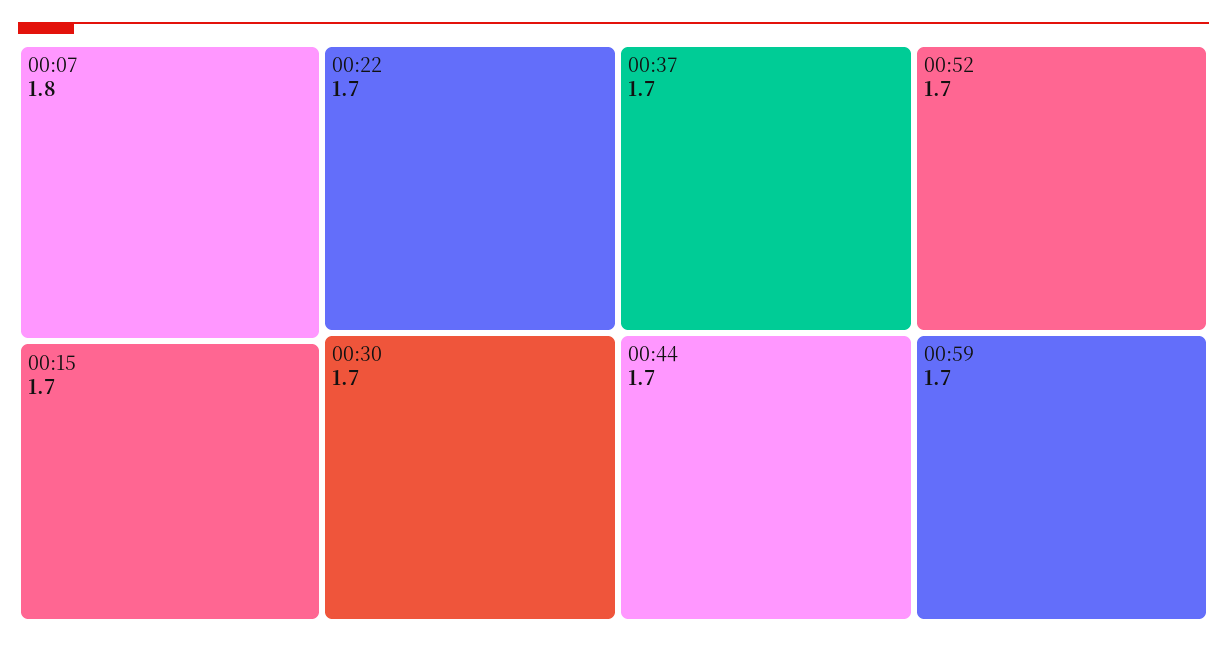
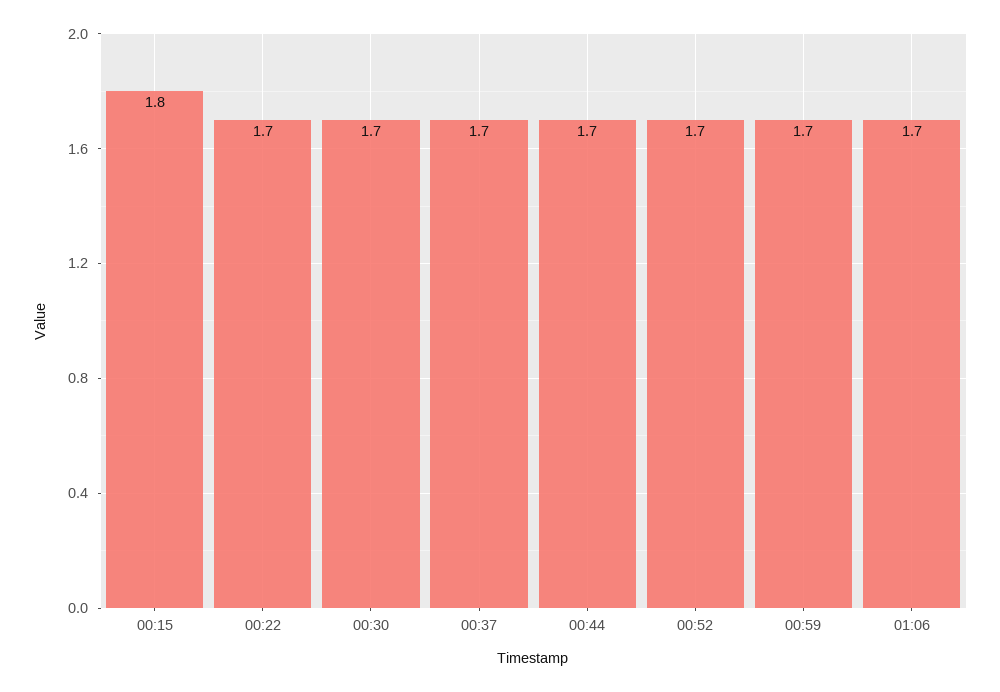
00:07: 1.8 -> none
00:15: 1.7 -> 1.8
01:06: none -> 1.7

